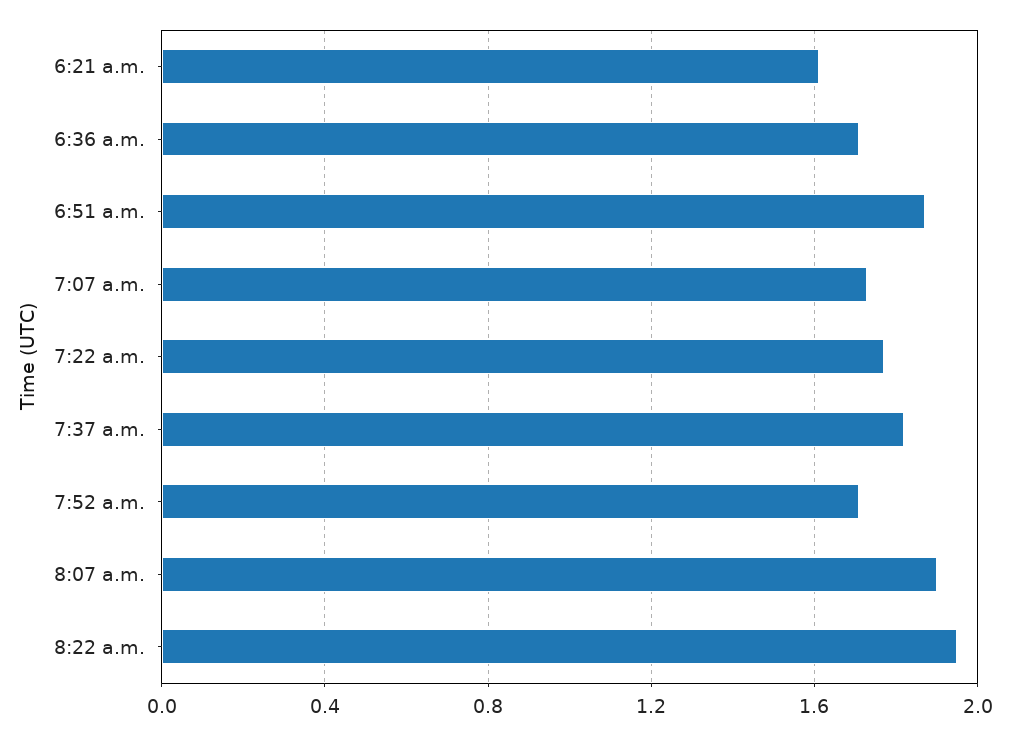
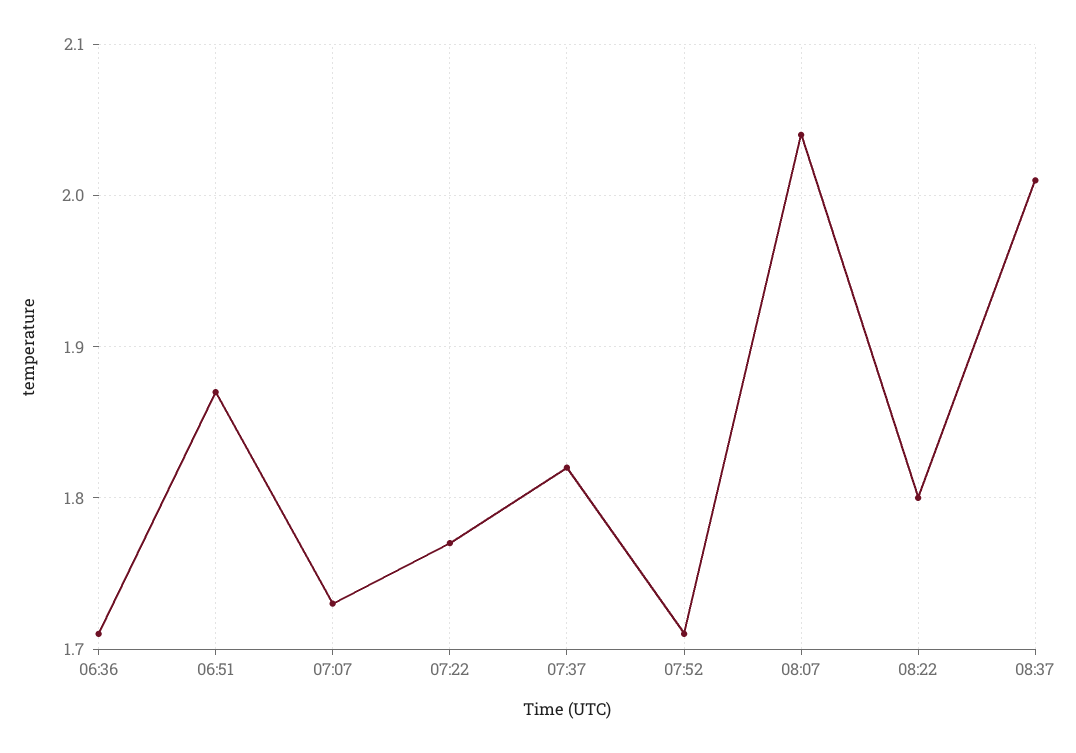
6:21 a.m.: 1.6 -> none
8:07 a.m.: 1.9 -> 2.04
8:22 a.m.: 1.95 -> 1.8
08:37: none -> 2.01

